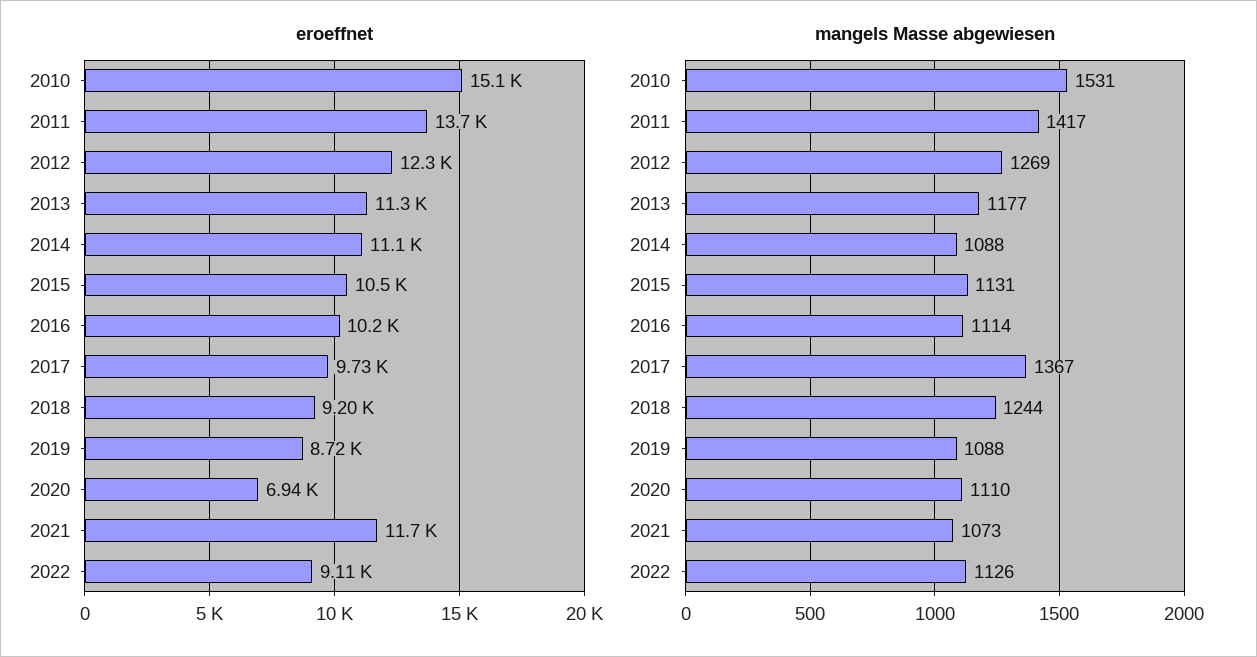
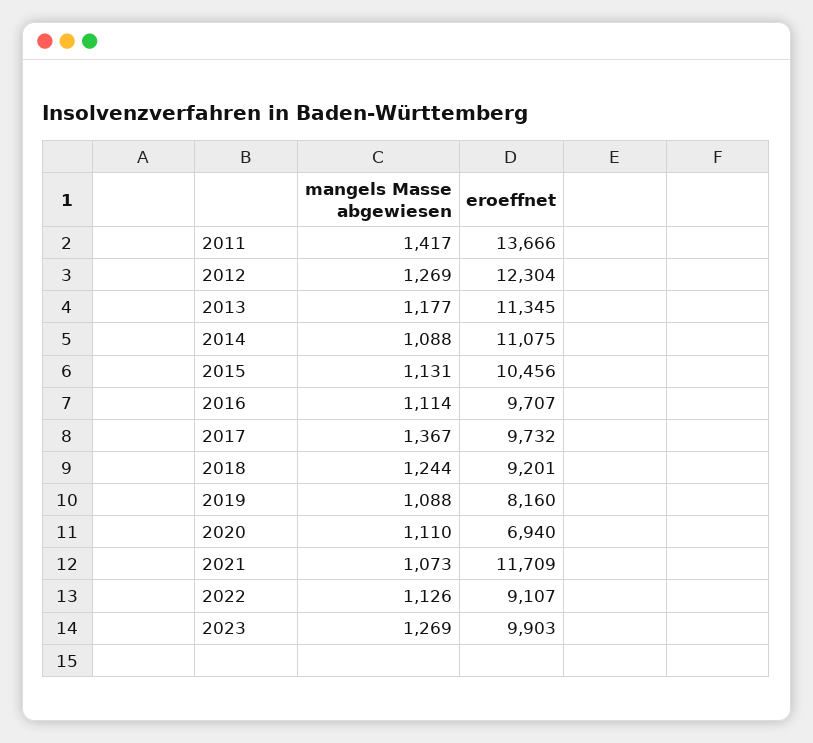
eroeffnet, 2010: 15100 -> none
eroeffnet, 2016: 10200 -> 9707
eroeffnet, 2019: 8720 -> 8160
mangels Masse abgewiesen, 2010: 1531 -> none
mangels Masse abgewiesen, 2023: none -> 1269
eroeffnet, 2023: none -> 9903

